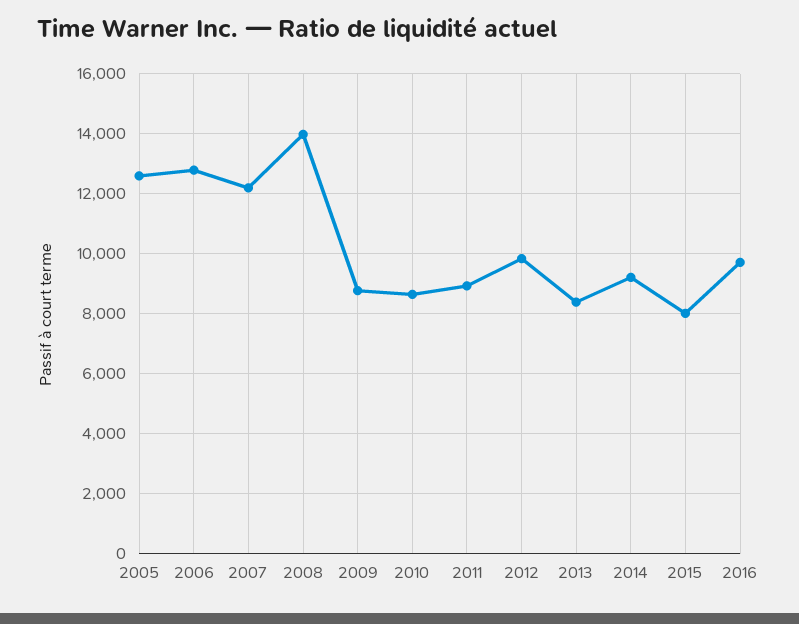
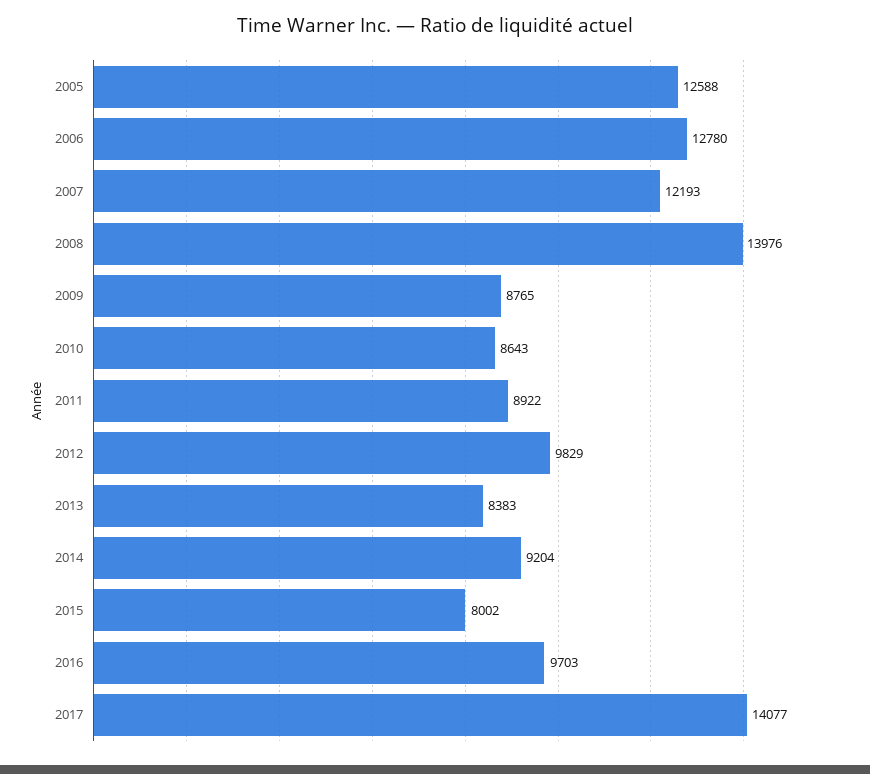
2017: none -> 14077

